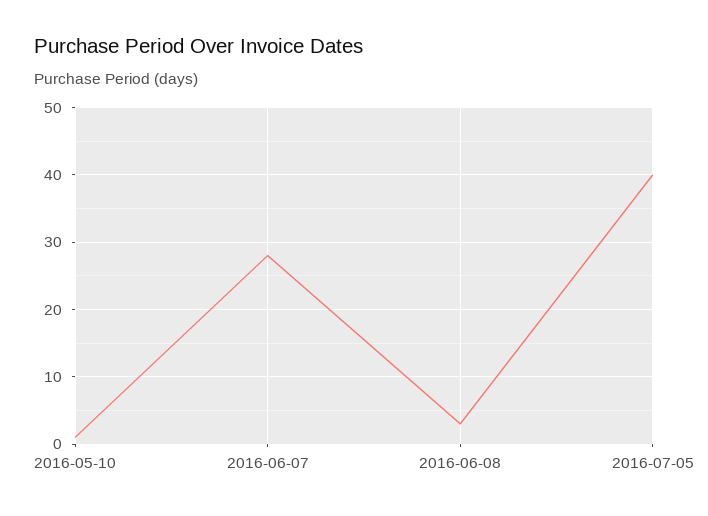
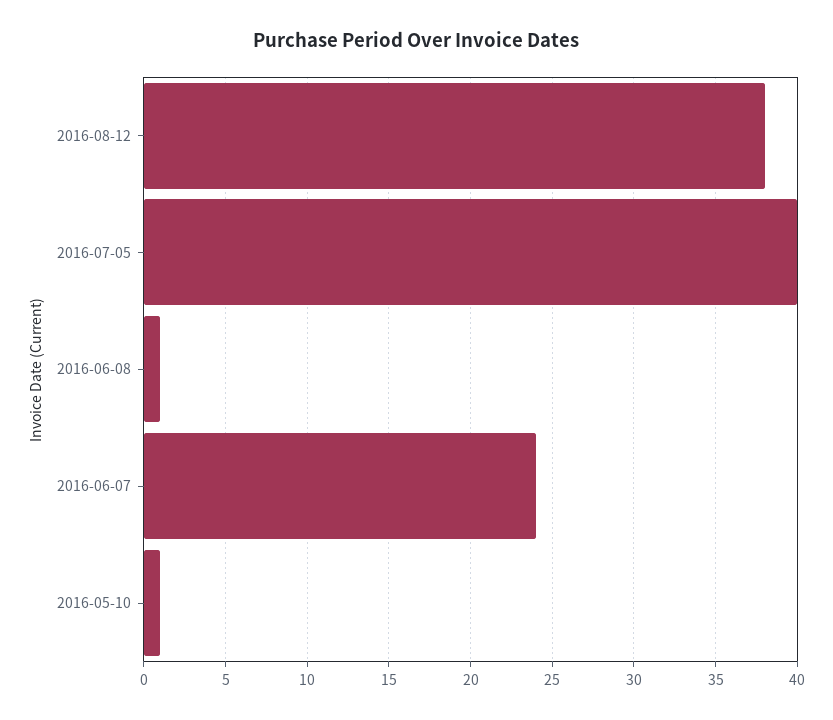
2016-06-07: 28 -> 24
2016-06-08: 3 -> 1
2016-08-12: none -> 38

